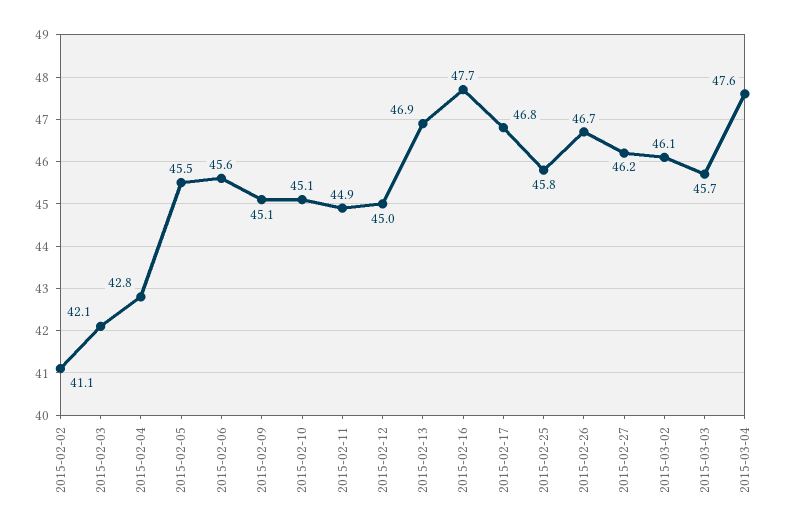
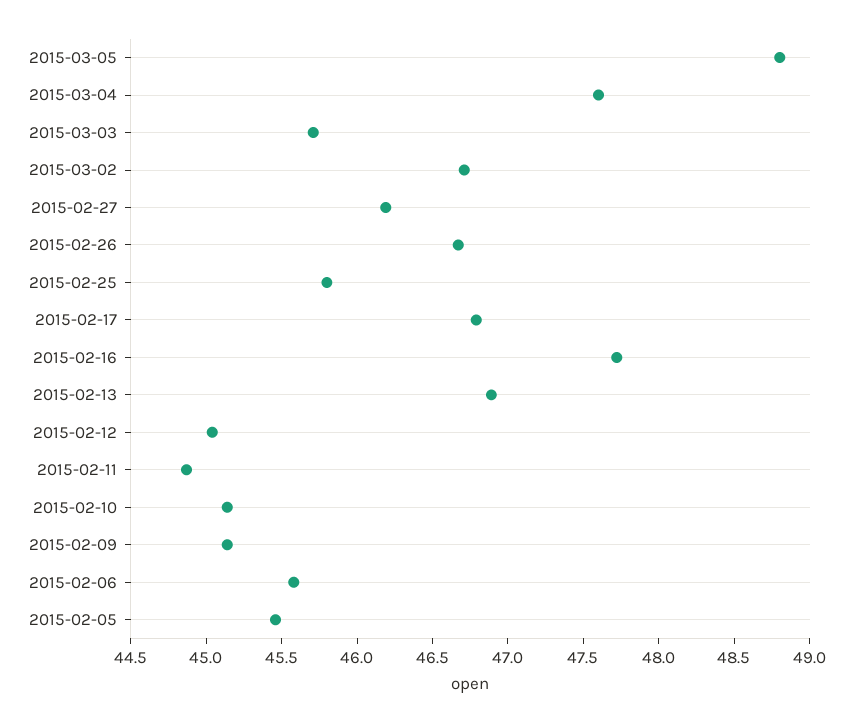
2015-02-02: 41.1 -> none
2015-02-03: 42.1 -> none
2015-02-04: 42.8 -> none
2015-03-02: 46.1 -> 46.7
2015-03-05: none -> 48.8

